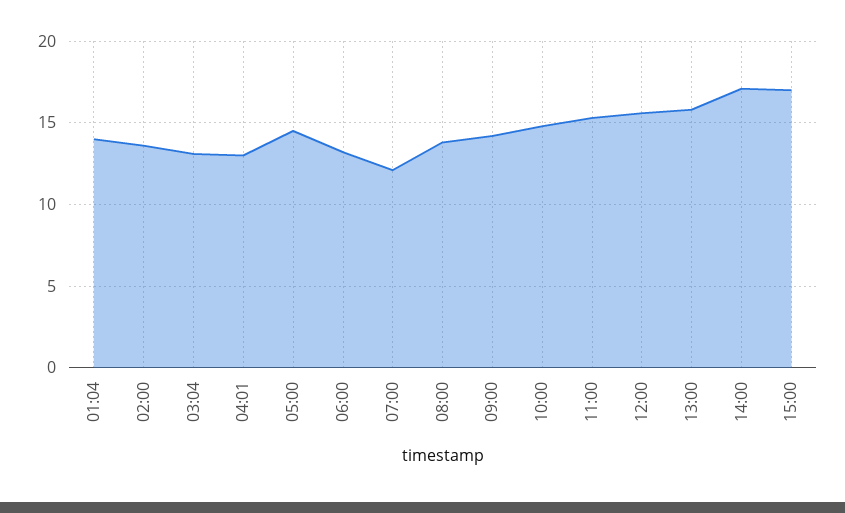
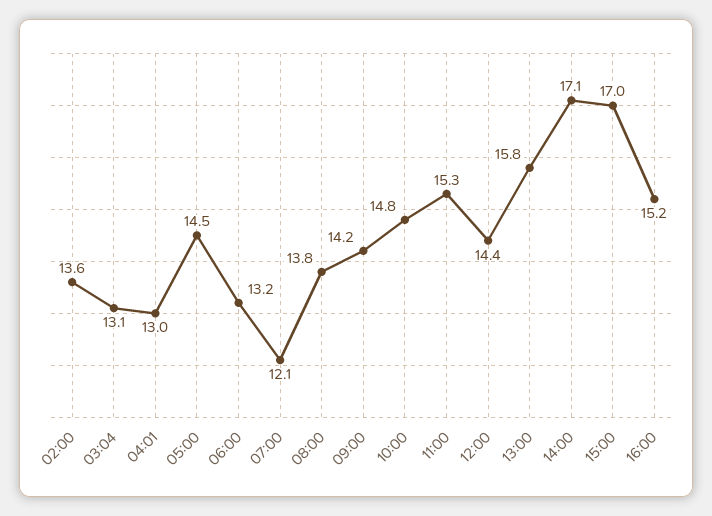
01:04: 14 -> none
12:00: 15.5 -> 14.4
16:00: none -> 15.2

